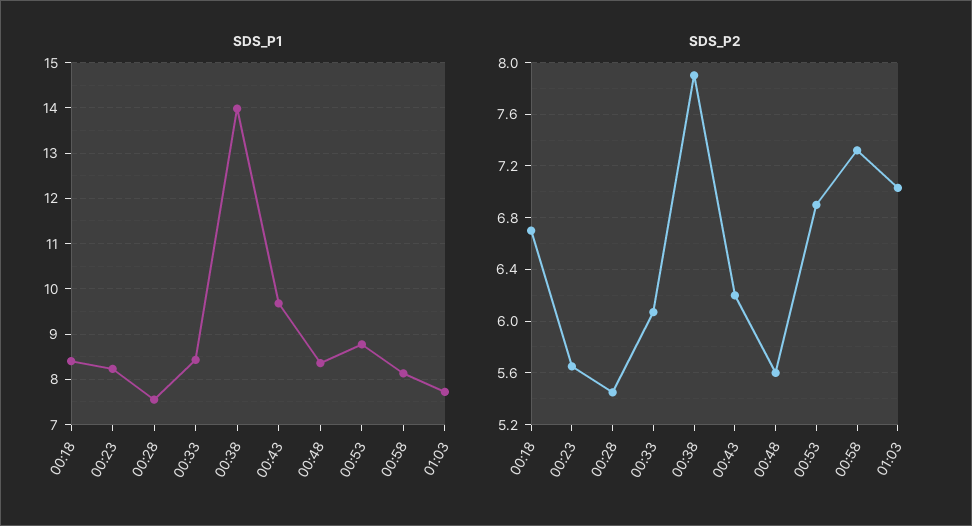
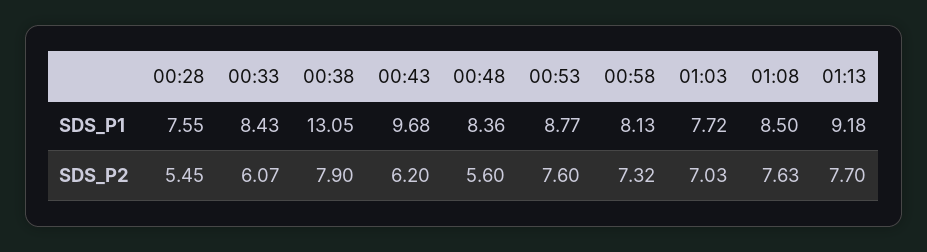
SDS_P1, 00:18: 8.4 -> none
SDS_P1, 00:23: 8.2 -> none
SDS_P1, 00:38: 14 -> 13.05
SDS_P2, 00:18: 6.7 -> none
SDS_P2, 00:23: 5.65 -> none
SDS_P2, 00:53: 6.9 -> 7.6
SDS_P1, 01:08: none -> 8.5
SDS_P1, 01:13: none -> 9.18
SDS_P2, 01:08: none -> 7.63
SDS_P2, 01:13: none -> 7.7

